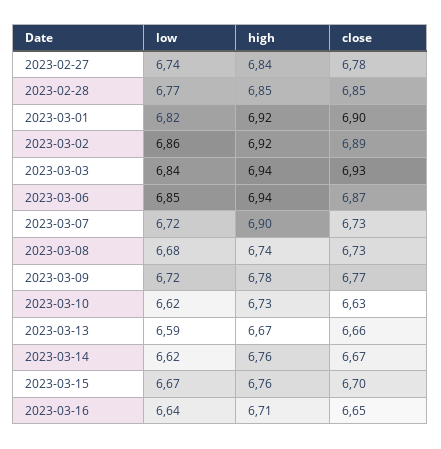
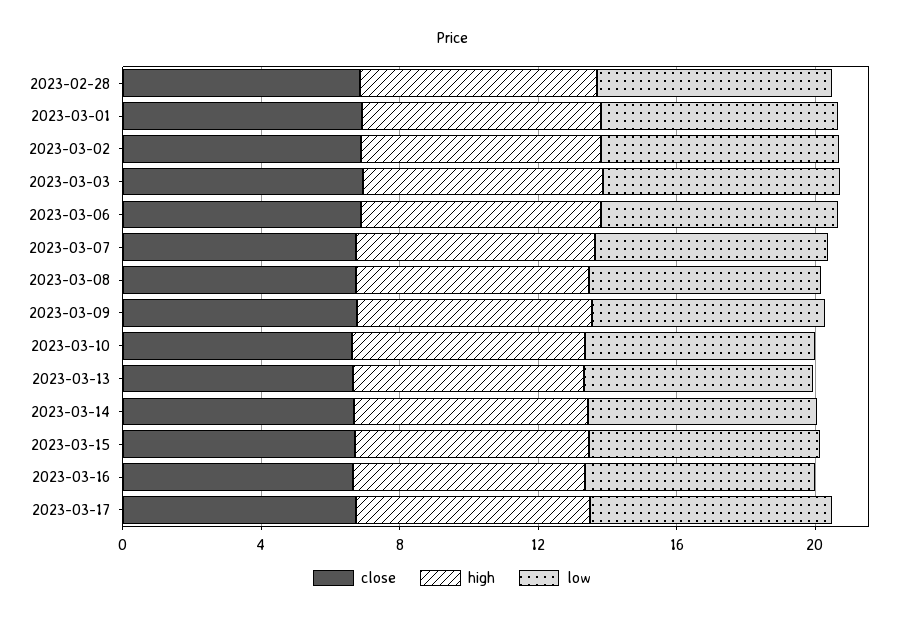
low, 2023-02-27: 6.74 -> none
high, 2023-02-27: 6.84 -> none
close, 2023-02-27: 6.78 -> none
close, 2023-03-17: none -> 7
high, 2023-03-17: none -> 7
low, 2023-03-17: none -> 7

